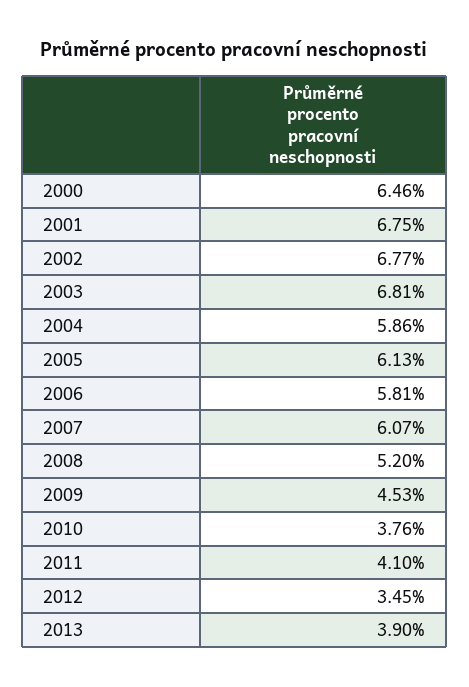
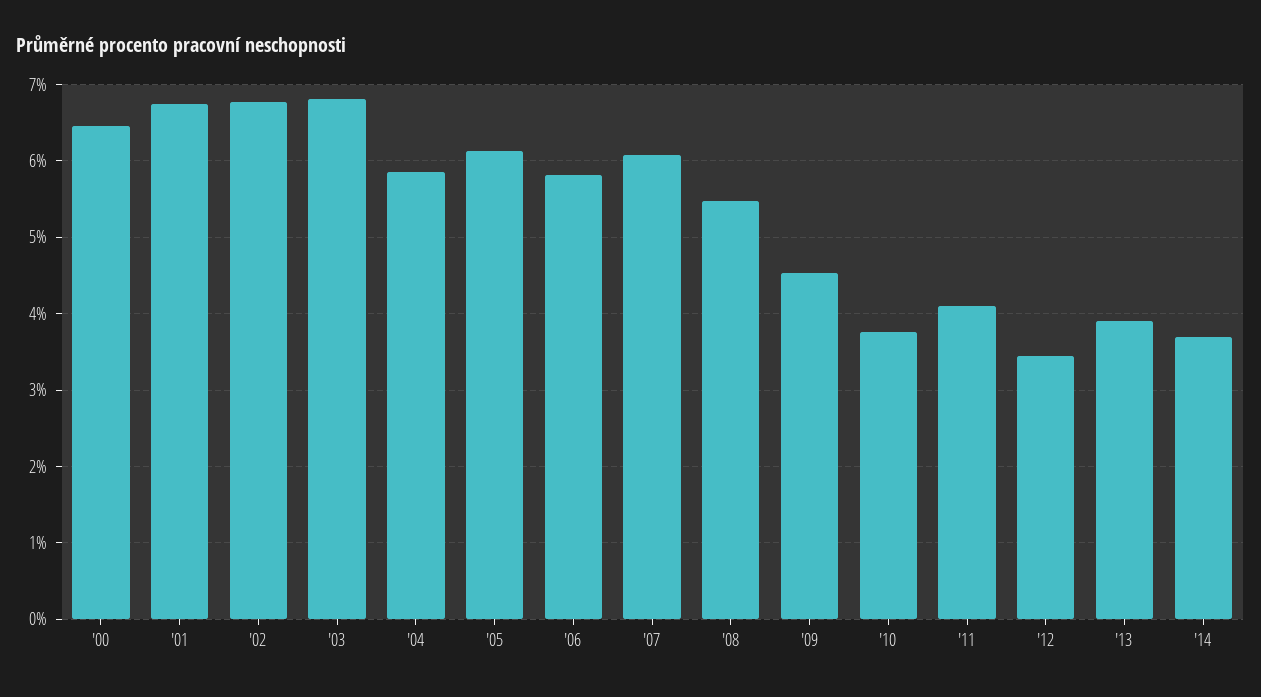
2008: 5.2 -> 5.5
'14: none -> 3.7

